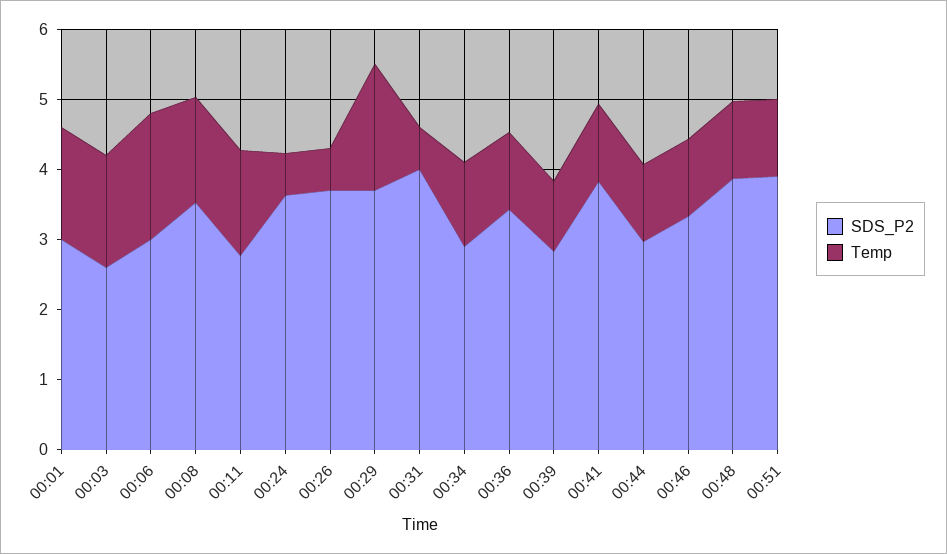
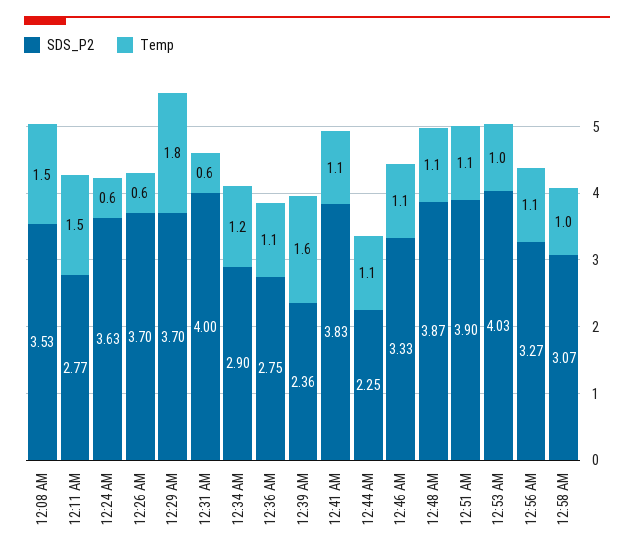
SDS_P2, 00:01: 3 -> none
Temp, 00:01: 1.6 -> none
SDS_P2, 00:03: 2.6 -> none
Temp, 00:03: 1.6 -> none
SDS_P2, 00:06: 3 -> none
Temp, 00:06: 1.8 -> none
SDS_P2, 00:36: 3.4 -> 2.75
SDS_P2, 00:39: 2.8 -> 2.36
Temp, 00:39: 1 -> 1.6
SDS_P2, 00:44: 3 -> 2.25
SDS_P2, 12:53 AM: none -> 4.03
Temp, 12:53 AM: none -> 1
SDS_P2, 12:56 AM: none -> 3.27
Temp, 12:56 AM: none -> 1.1
SDS_P2, 12:58 AM: none -> 3.07
Temp, 12:58 AM: none -> 1

